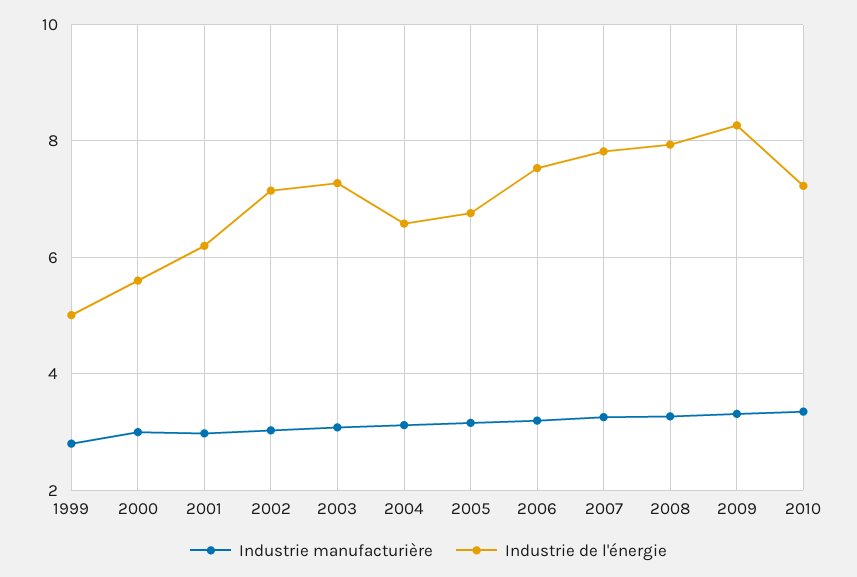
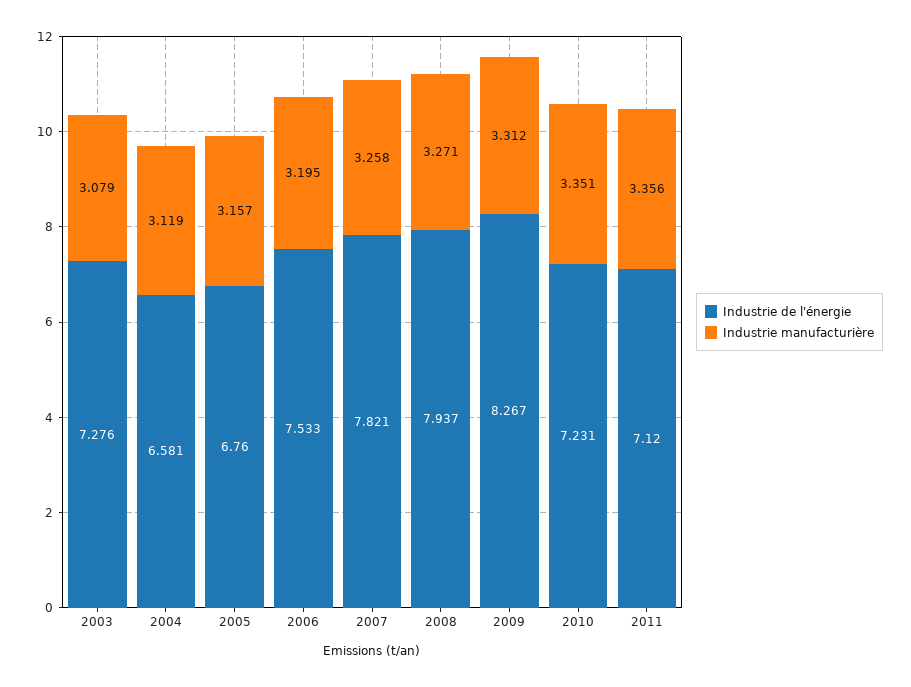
Industrie manufacturière, 1999: 2.8 -> none
Industrie de l'énergie, 1999: 5 -> none
Industrie manufacturière, 2000: 3 -> none
Industrie de l'énergie, 2000: 5.6 -> none
Industrie manufacturière, 2001: 3 -> none
Industrie de l'énergie, 2001: 6.2 -> none
Industrie manufacturière, 2002: 3 -> none
Industrie de l'énergie, 2002: 7.2 -> none
Industrie de l'énergie, 2011: none -> 7.12
Industrie manufacturière, 2011: none -> 3.356

